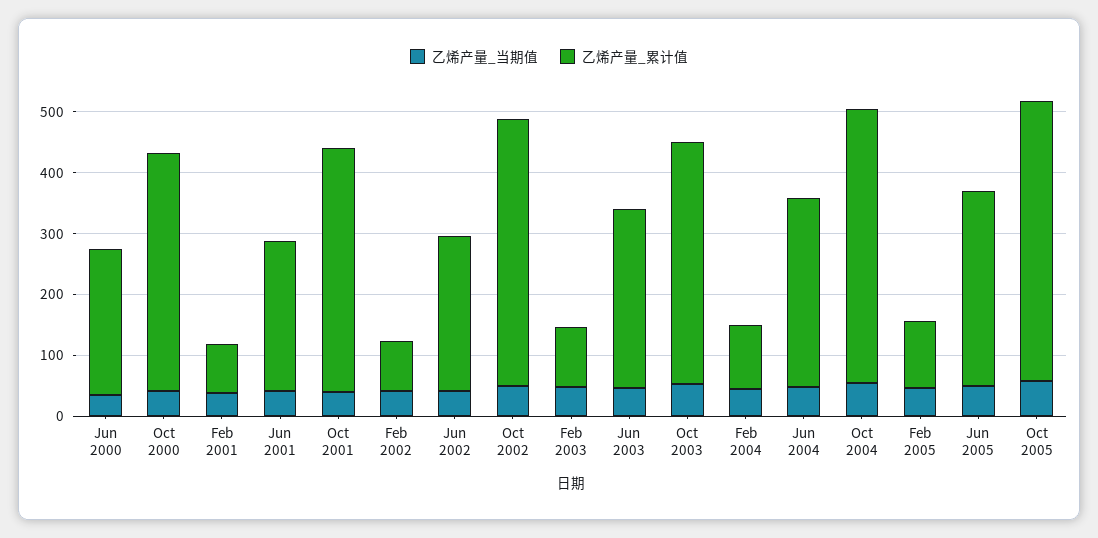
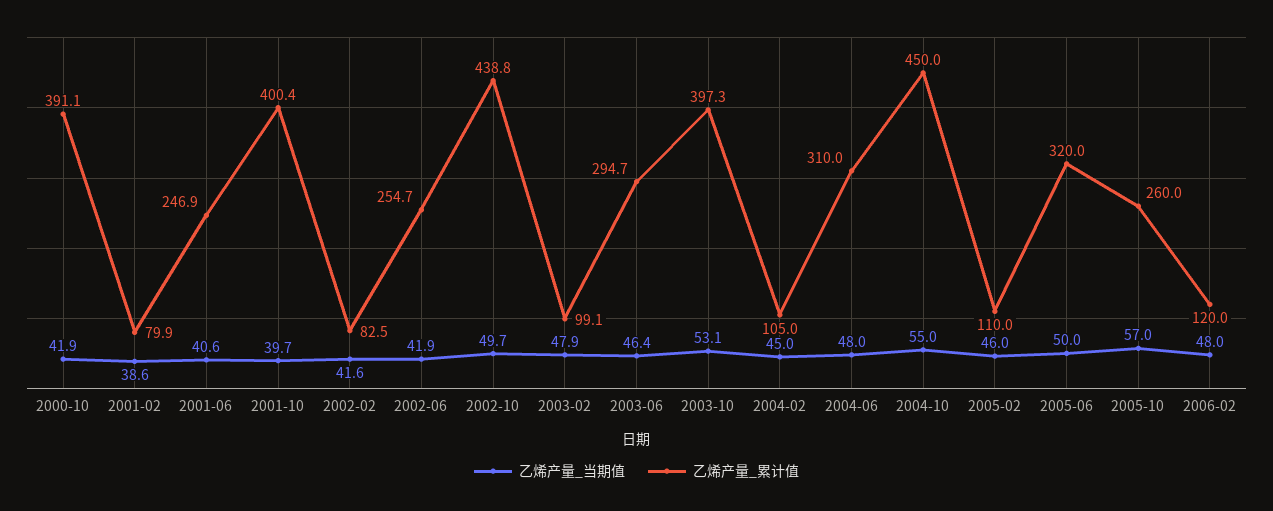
乙烯产量_当期值, Jun 2000: 40 -> none
乙烯产量_累计值, Jun 2000: 240 -> none
乙烯产量_累计值, Oct 2005: 460 -> 260
乙烯产量_当期值, 2006-02: none -> 48
乙烯产量_累计值, 2006-02: none -> 120

